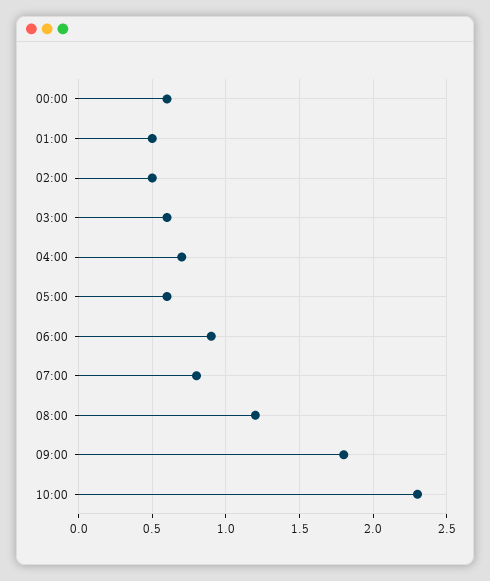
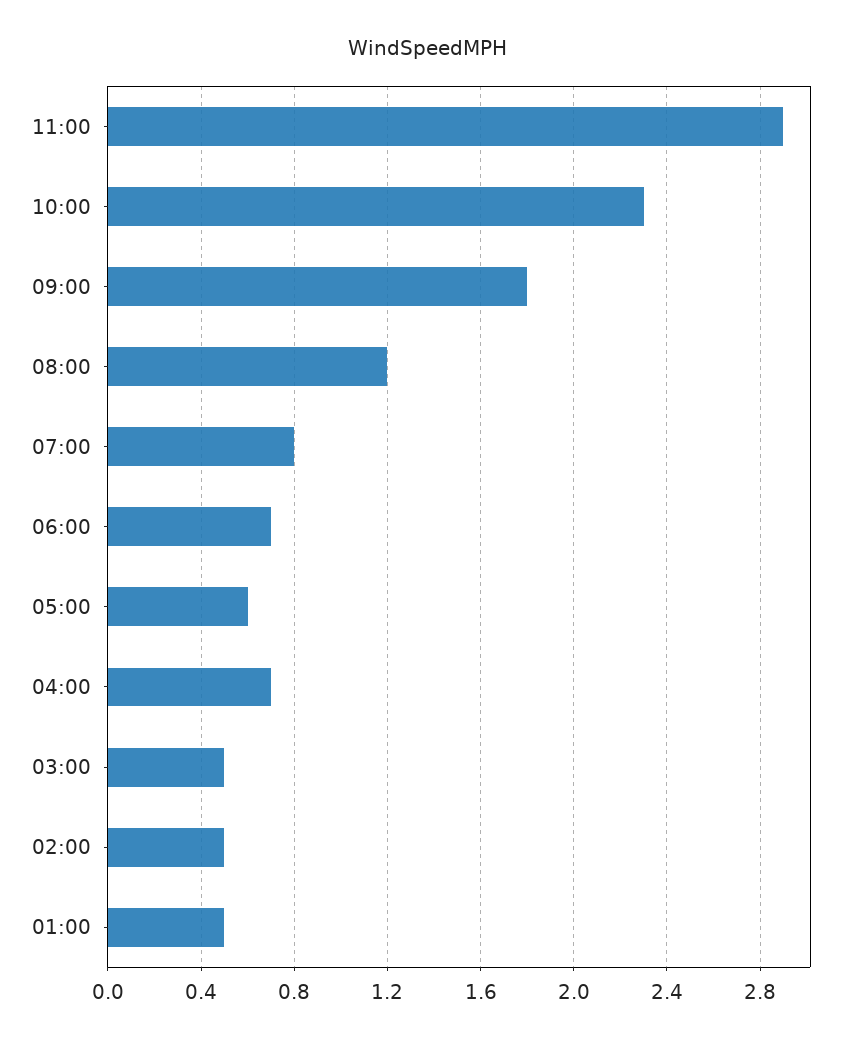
00:00: 0.6 -> none
03:00: 0.6 -> 0.5
06:00: 0.9 -> 0.7
11:00: none -> 2.9

